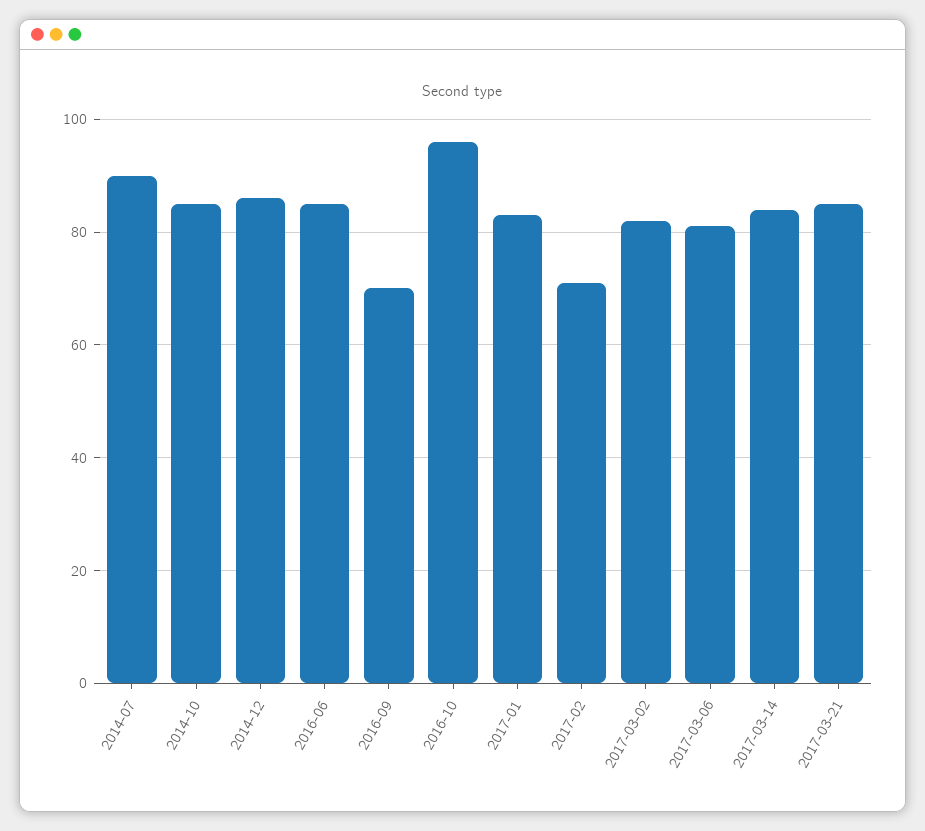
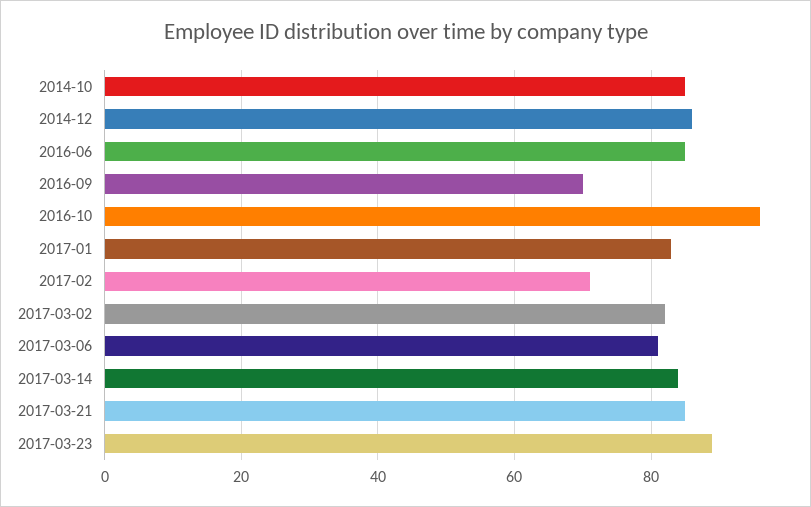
2014-07: 90 -> none
2017-03-23: none -> 90

